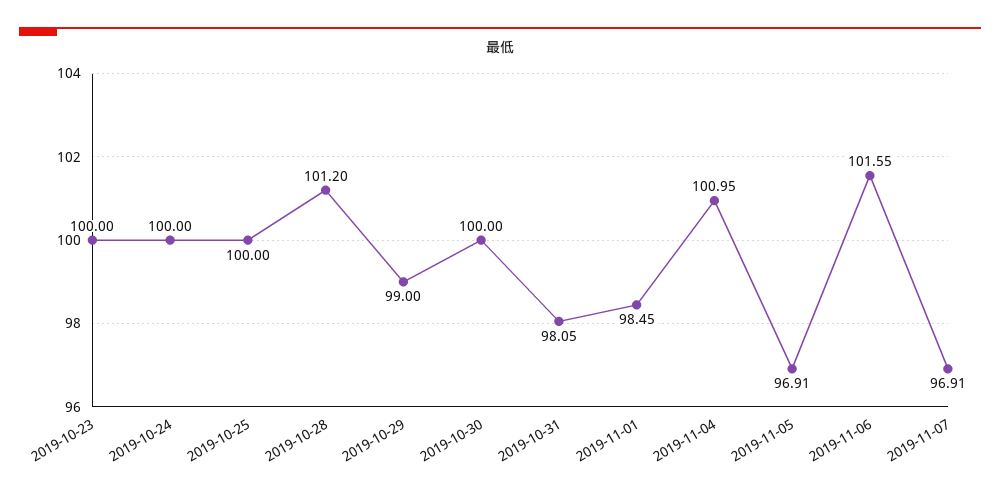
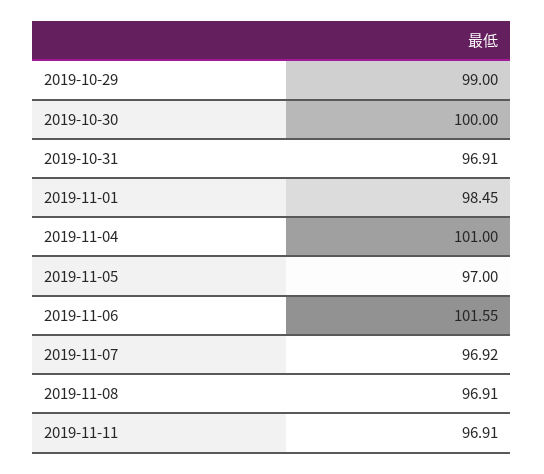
2019-10-23: 100 -> none
2019-10-24: 100 -> none
2019-10-25: 100 -> none
2019-10-28: 101.2 -> none
2019-10-31: 98.05 -> 96.91
2019-11-04: 100.95 -> 101
2019-11-05: 96.91 -> 97
2019-11-07: 96.91 -> 96.92
2019-11-08: none -> 96.91
2019-11-11: none -> 96.91

